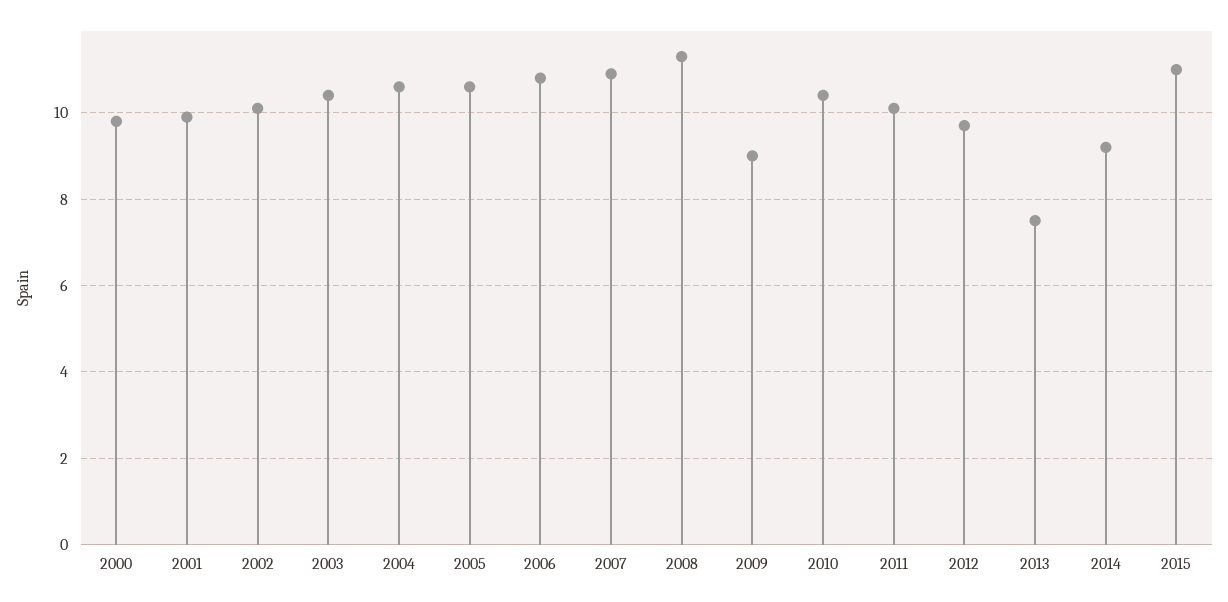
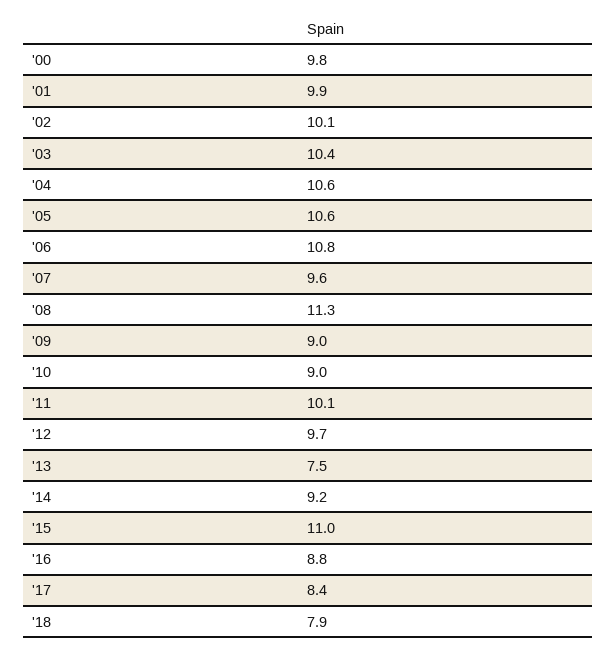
2007: 11 -> 9.6
2010: 10.5 -> 9
'16: none -> 8.8
'17: none -> 8.4
'18: none -> 7.9

